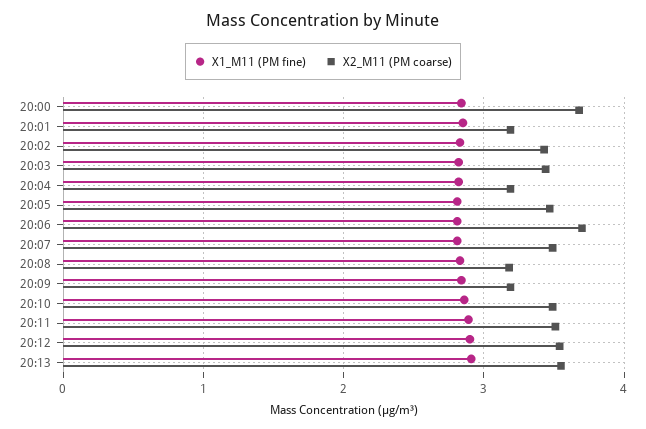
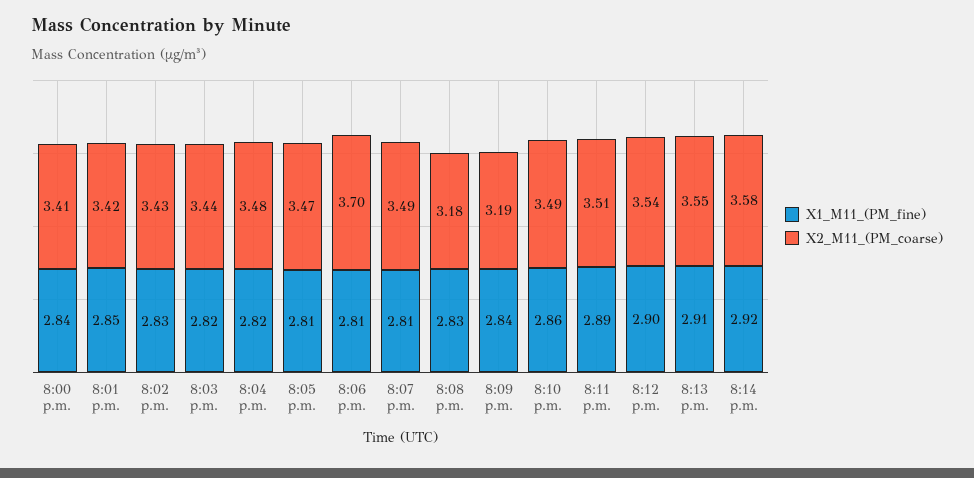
X2_M11 (PM coarse), 20:00: 3.7 -> 3.41
X2_M11 (PM coarse), 20:01: 3.2 -> 3.42
X2_M11 (PM coarse), 20:04: 3.2 -> 3.48
X1_M11 (PM fine), 8:14 p.m.: none -> 2.92
X2_M11 (PM coarse), 8:14 p.m.: none -> 3.58

